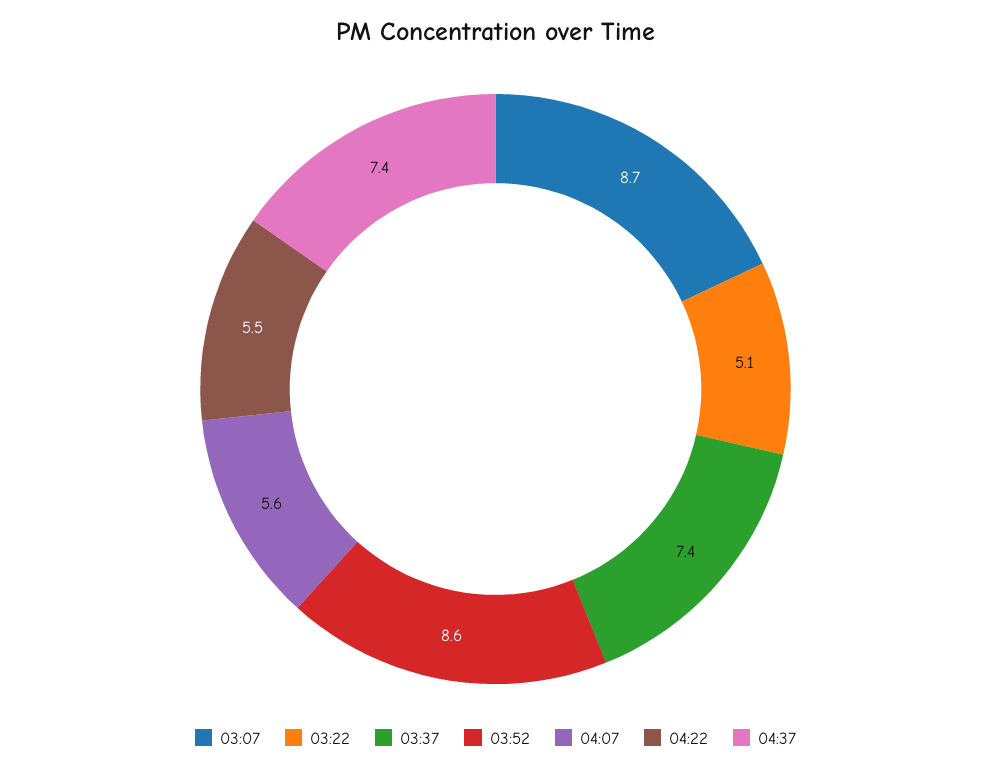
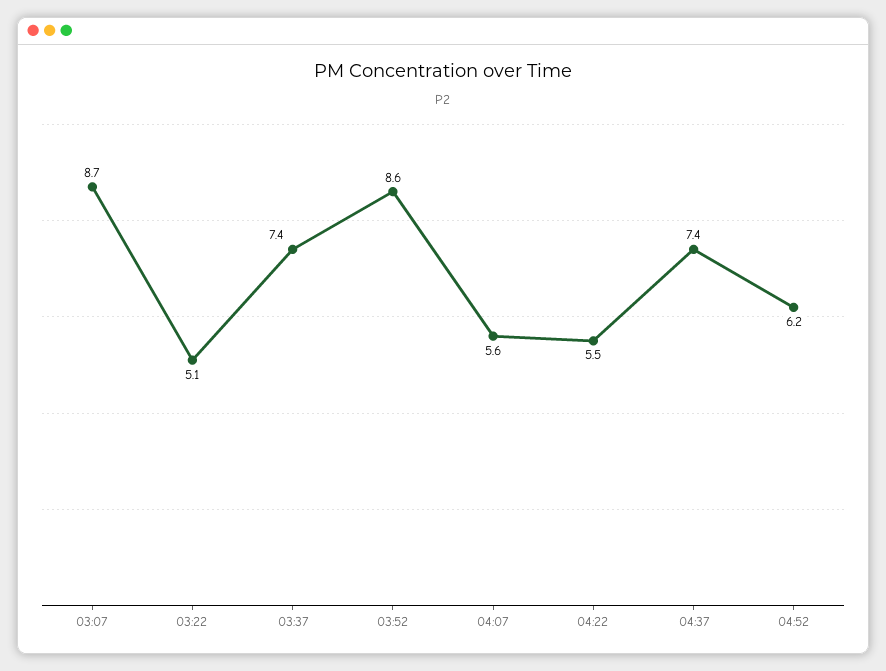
04:52: none -> 6.2

